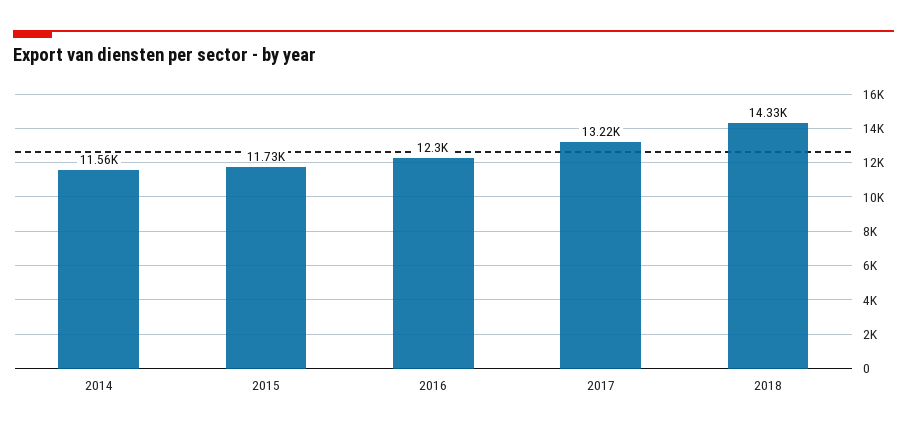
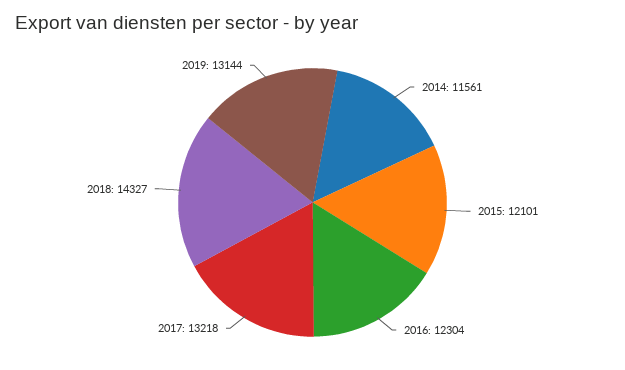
2015: 11730 -> 12101
2019: none -> 13144

